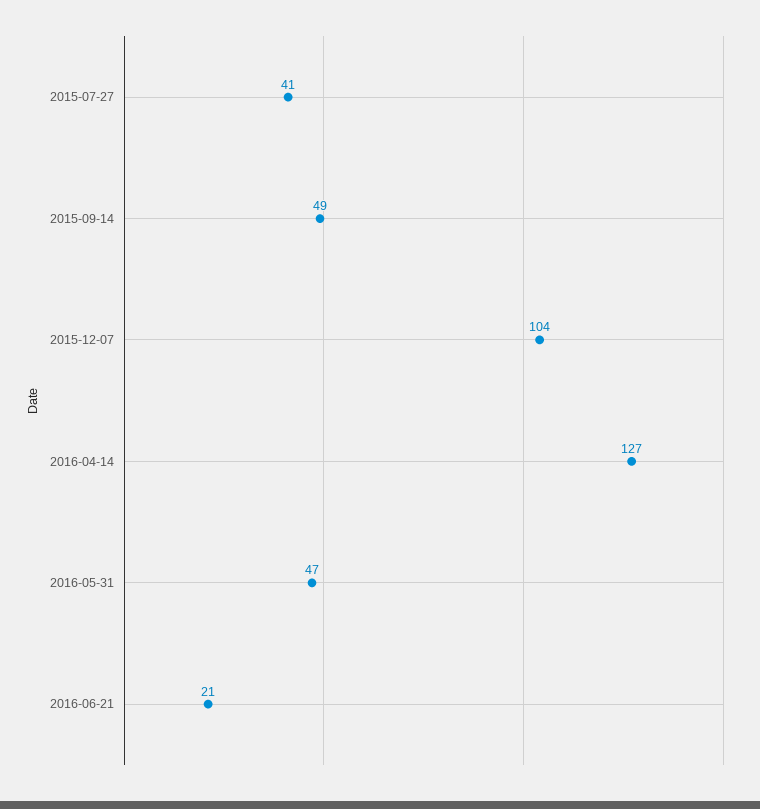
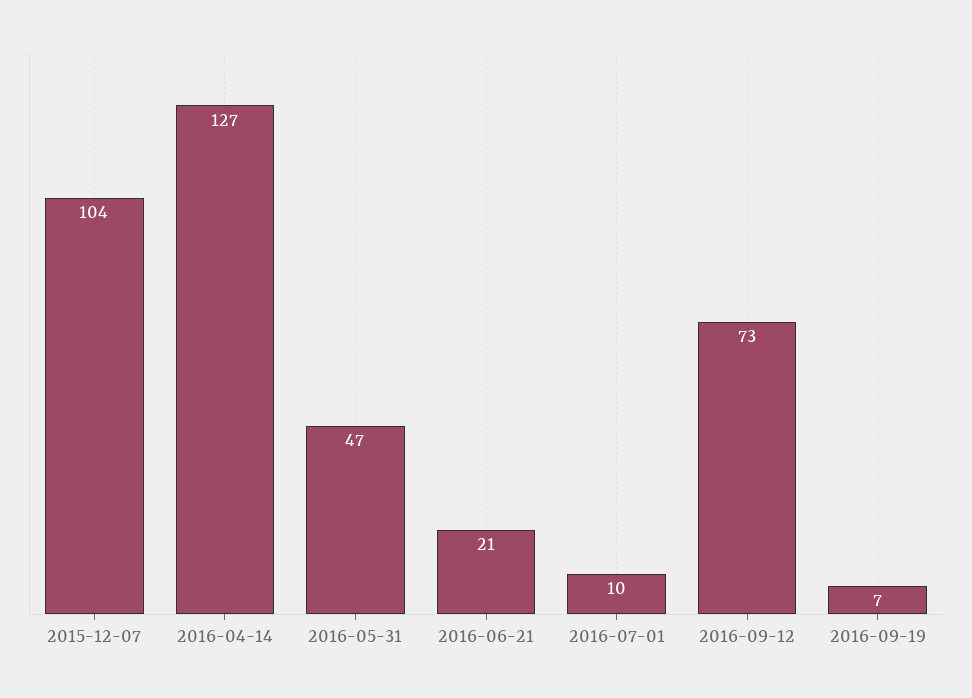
2015-07-27: 41 -> none
2015-09-14: 49 -> none
2016-07-01: none -> 10
2016-09-12: none -> 73
2016-09-19: none -> 7

